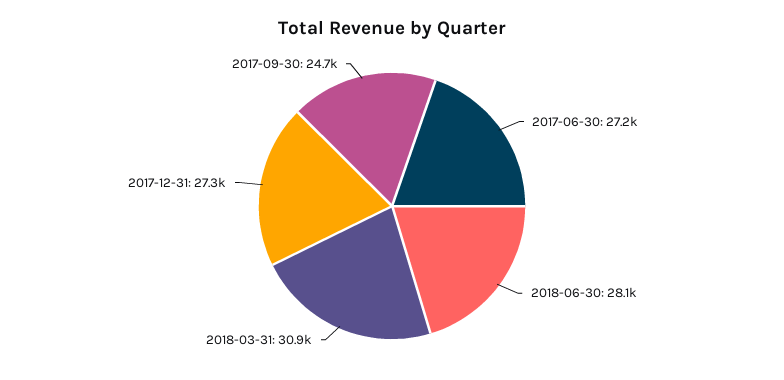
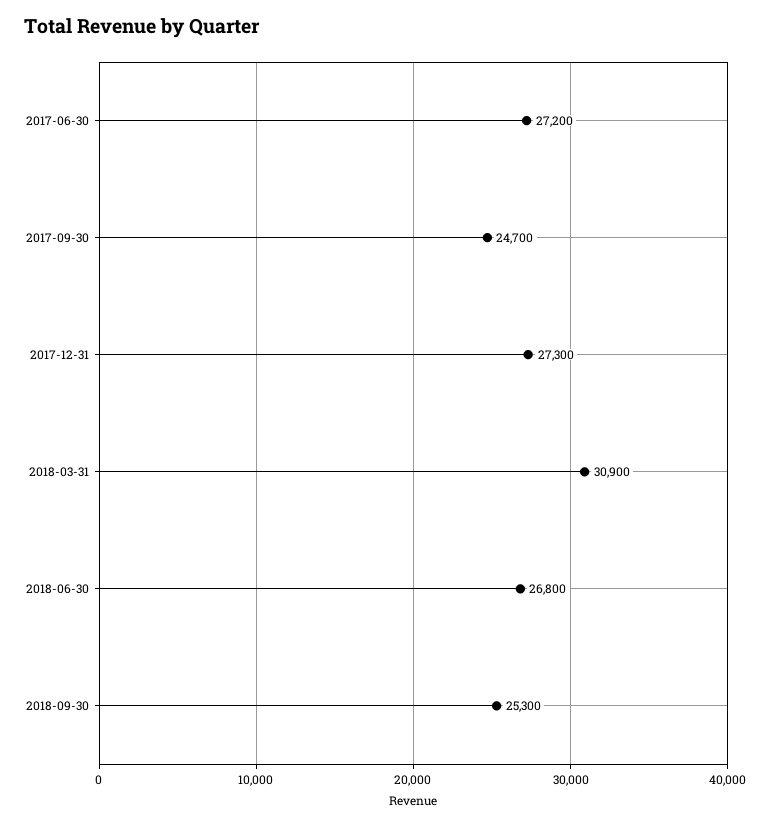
2018-06-30: 28100 -> 26800
2018-09-30: none -> 25300

